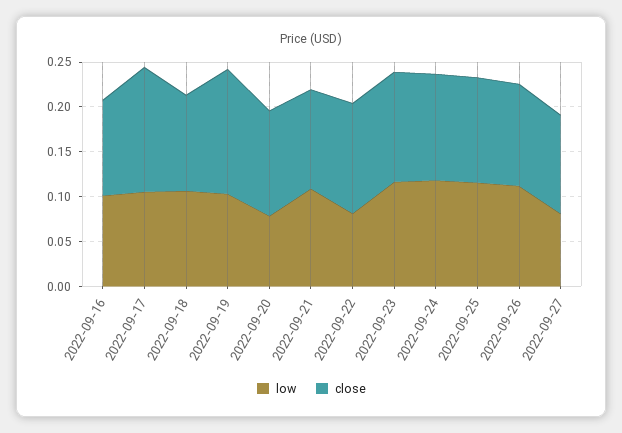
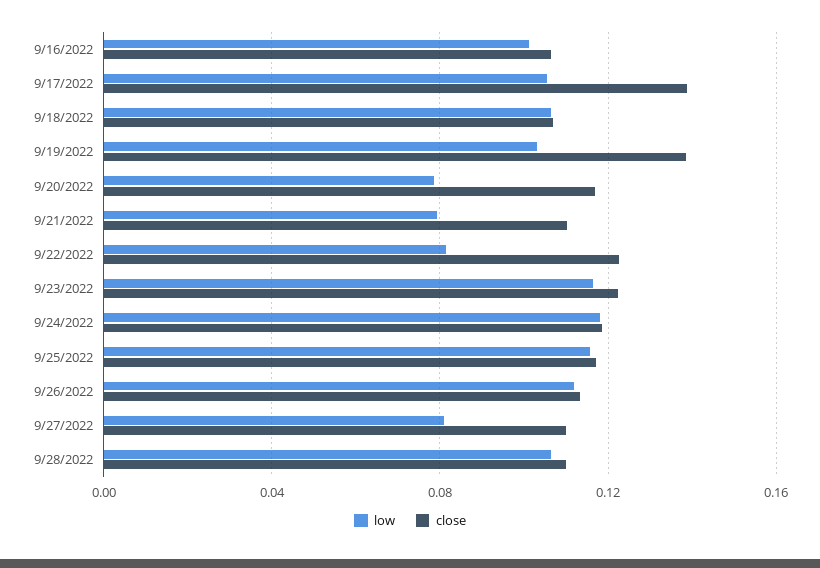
low, 2022-09-21: 0.11 -> 0.08
low, 9/28/2022: none -> 0.105
close, 9/28/2022: none -> 0.11

